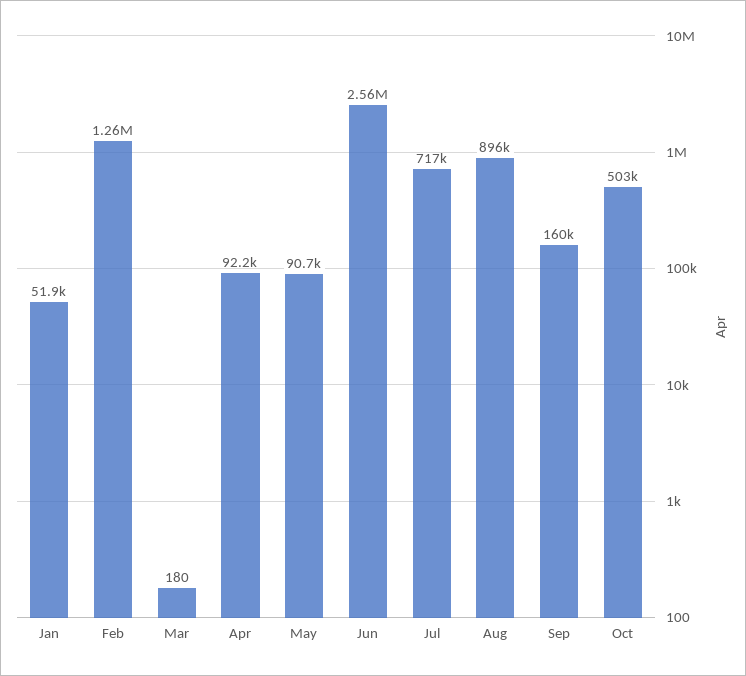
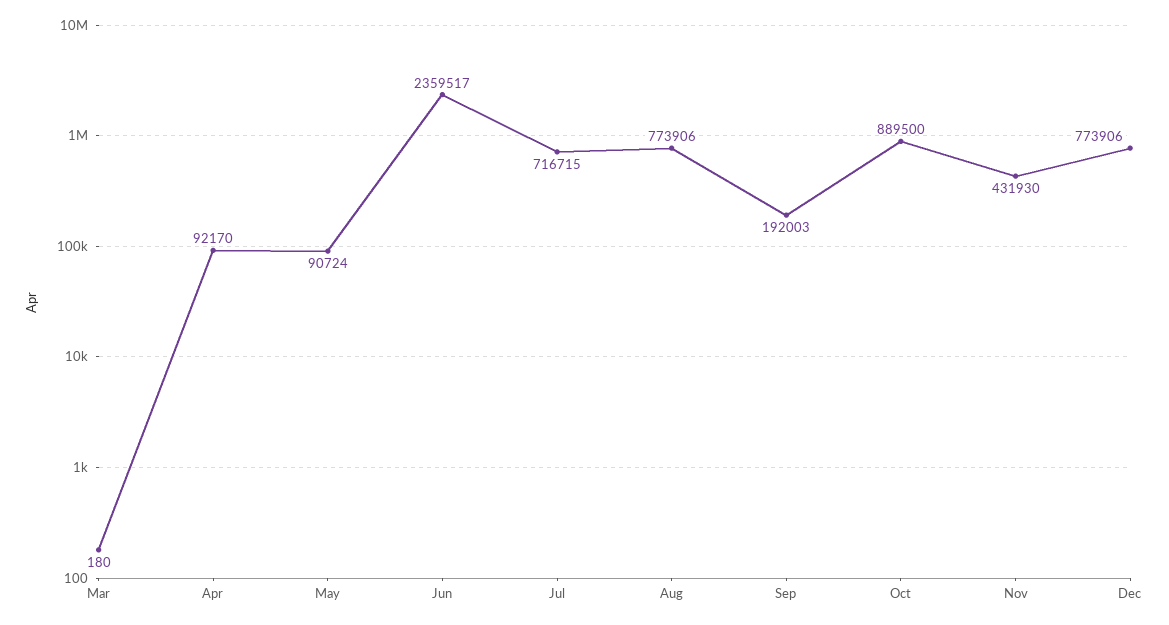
Jan: 51900 -> none
Feb: 1260000 -> none
Jun: 2560000 -> 2359517
Aug: 896000 -> 773906
Sep: 160000 -> 192003
Oct: 503000 -> 889500
Nov: none -> 431930
Dec: none -> 773906

